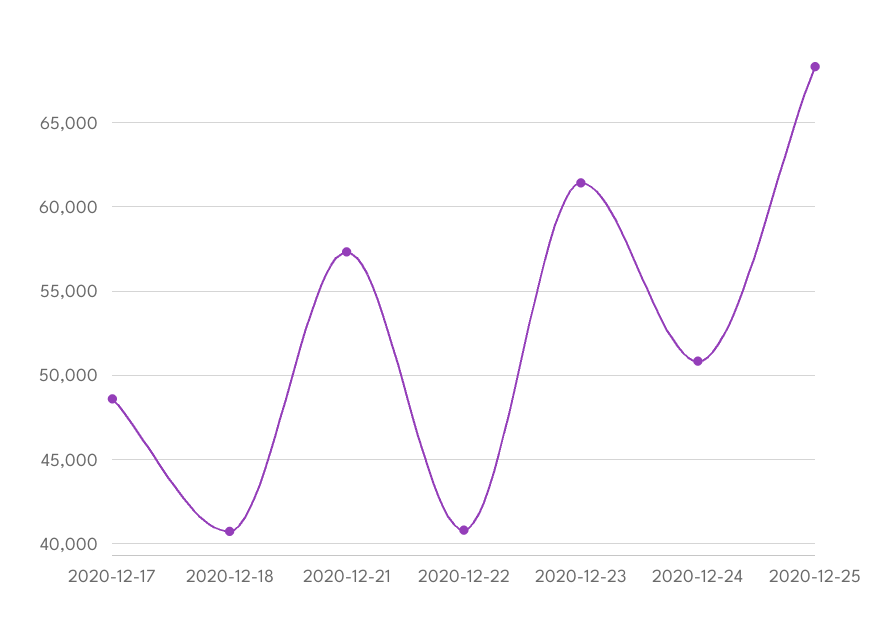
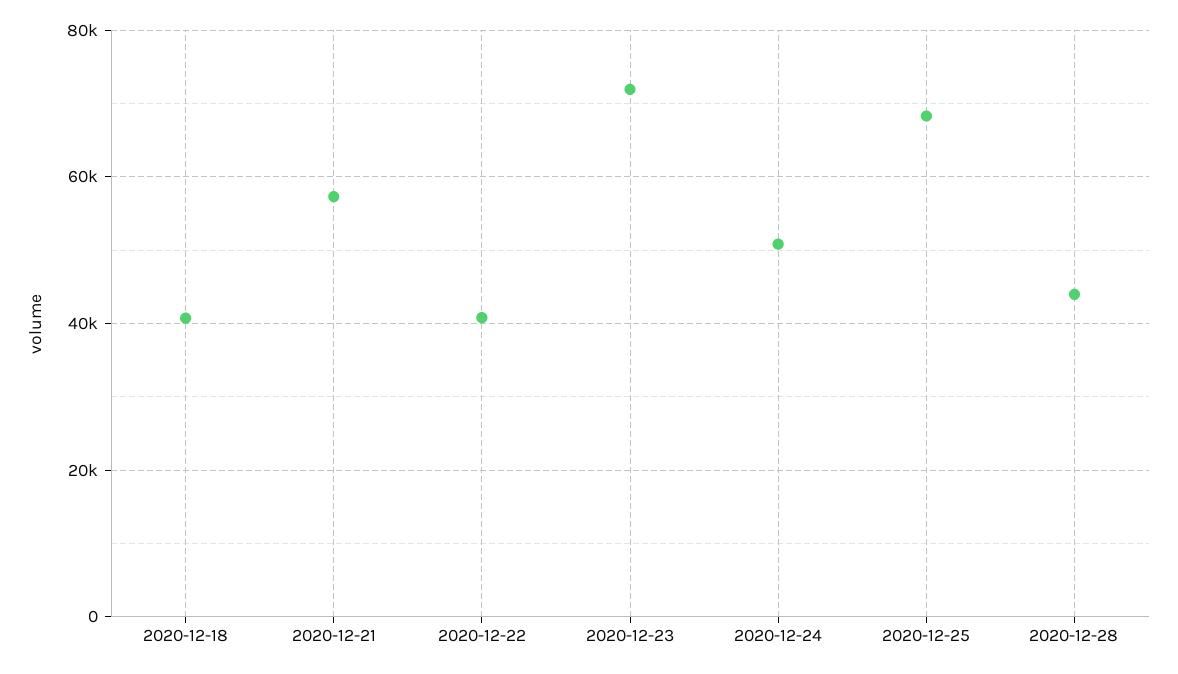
2020-12-17: 48500 -> none
2020-12-23: 61500 -> 72000
2020-12-28: none -> 44000

